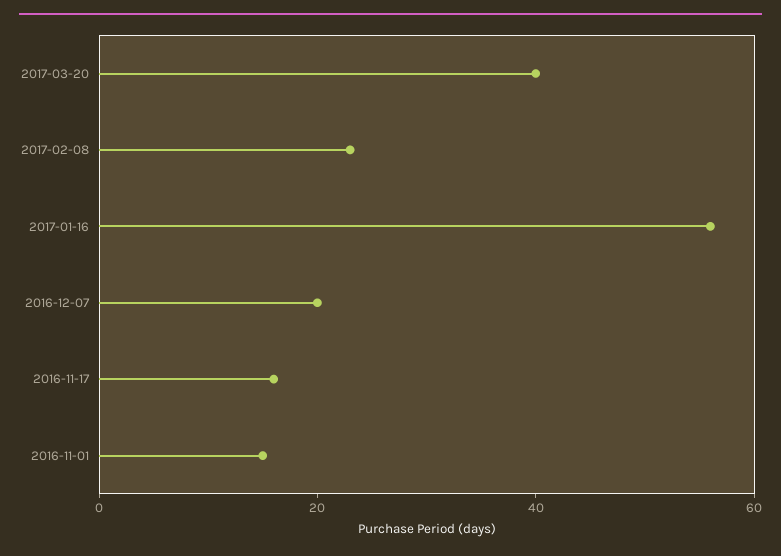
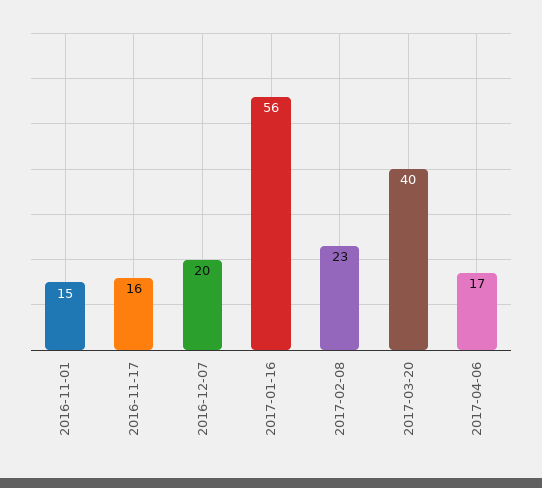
2017-04-06: none -> 17

